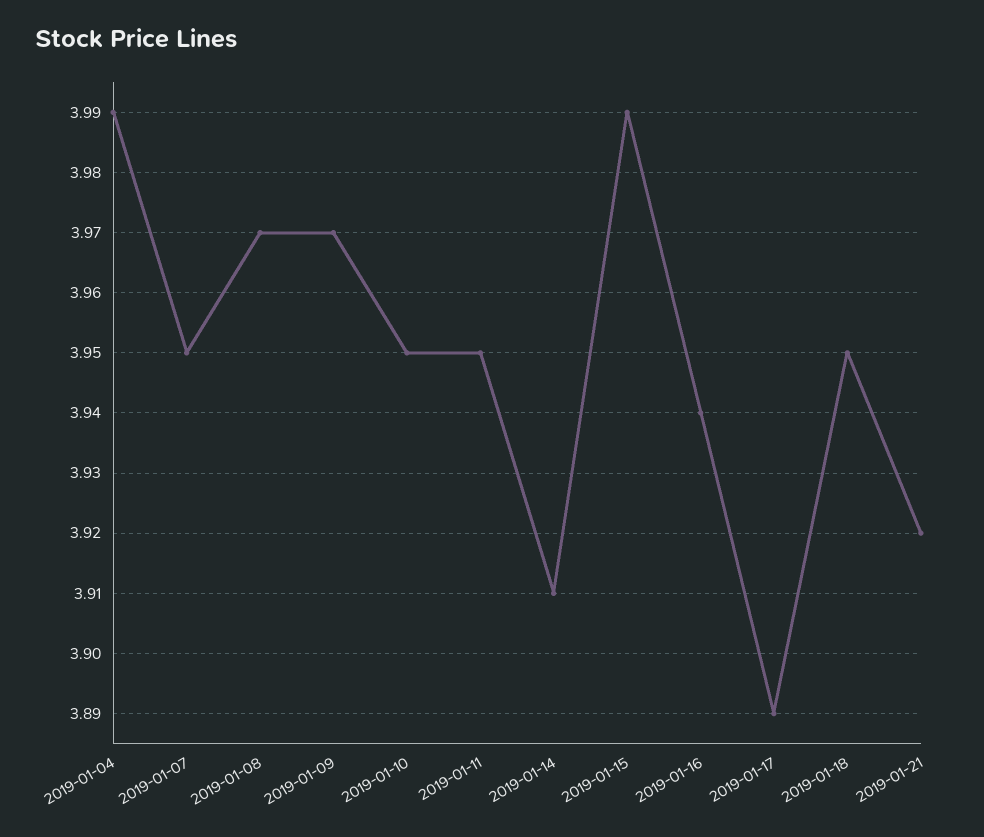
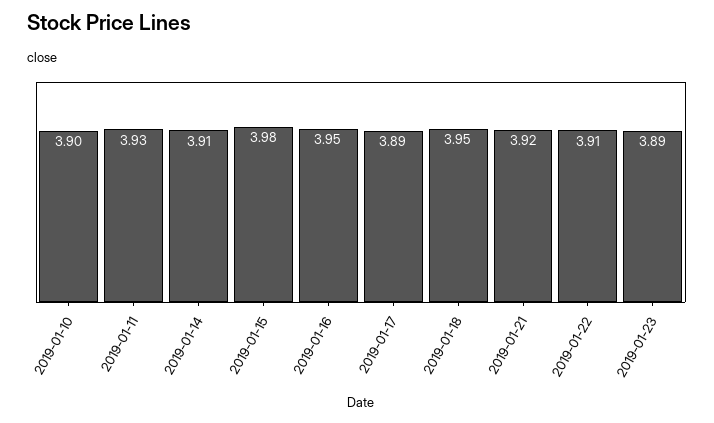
2019-01-04: 3.99 -> none
2019-01-07: 3.95 -> none
2019-01-08: 3.97 -> none
2019-01-09: 3.97 -> none
2019-01-10: 3.95 -> 3.9
2019-01-11: 3.95 -> 3.93
2019-01-15: 3.99 -> 3.98
2019-01-16: 3.94 -> 3.95
2019-01-22: none -> 3.91
2019-01-23: none -> 3.89

